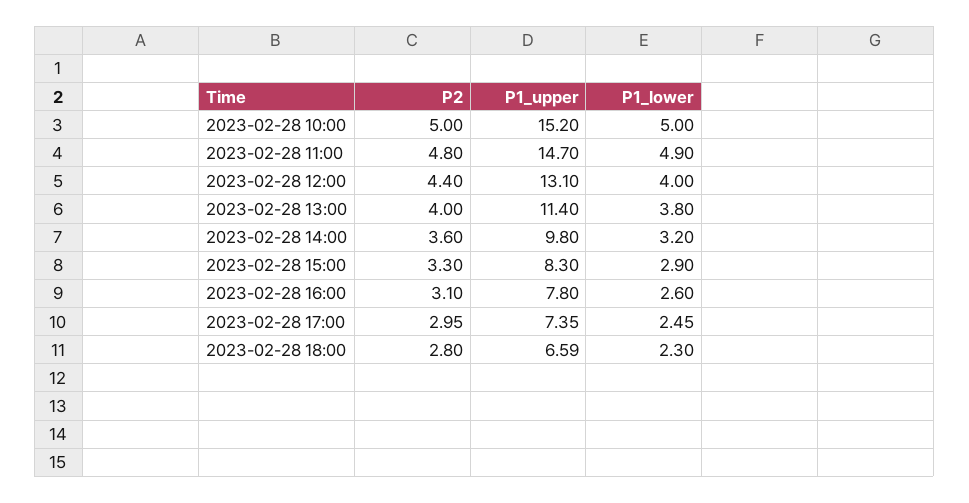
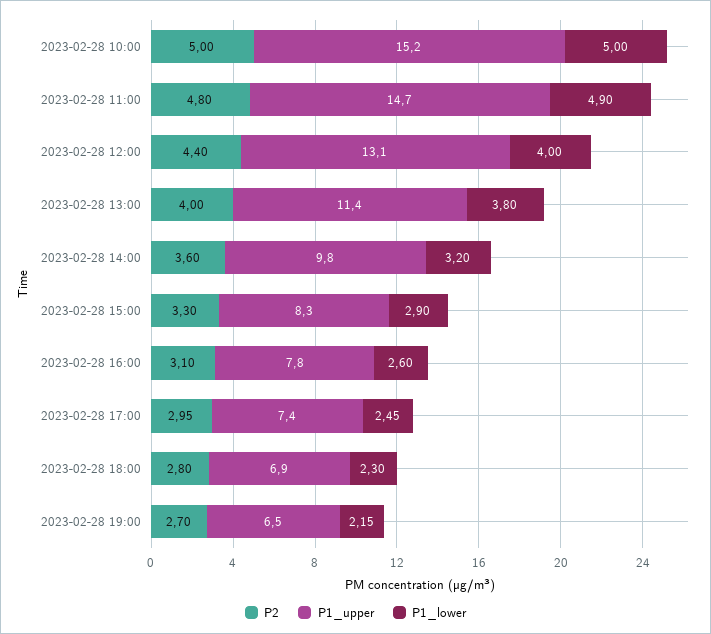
P1_upper, 2023-02-28 18:00: 6.59 -> 6.9
P2, 2023-02-28 19:00: none -> 2.7
P1_upper, 2023-02-28 19:00: none -> 6.5
P1_lower, 2023-02-28 19:00: none -> 2.15

